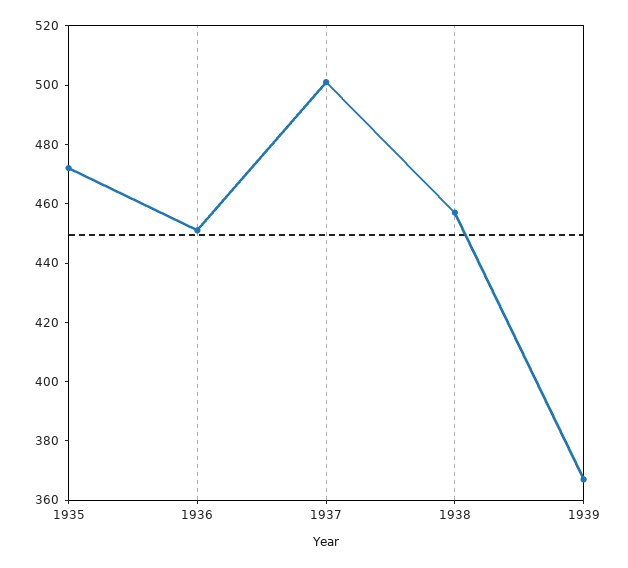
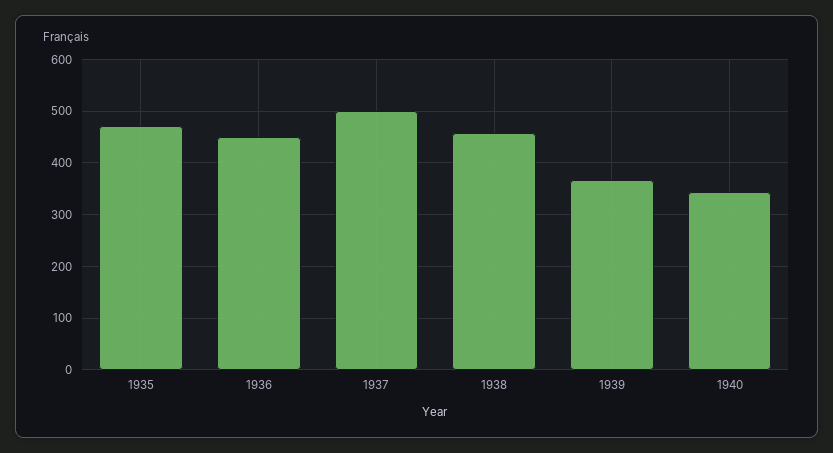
1940: none -> 340

